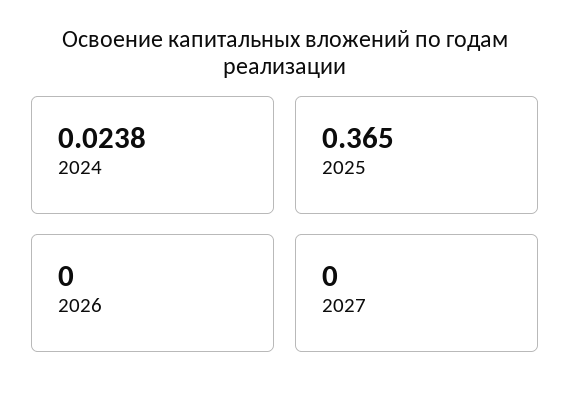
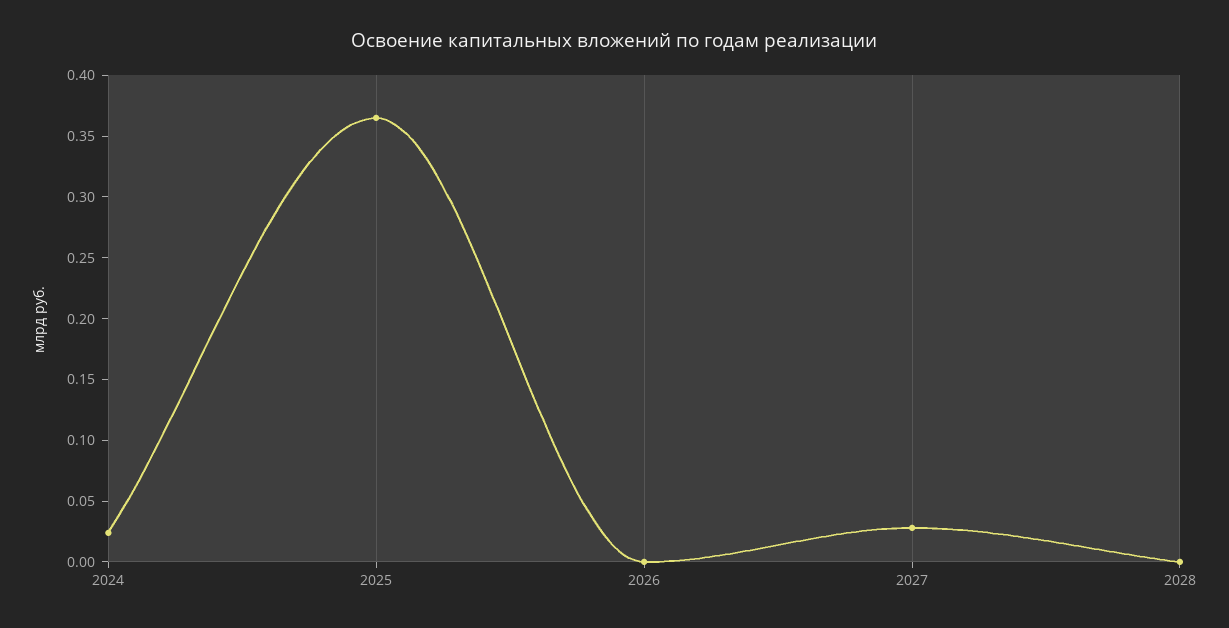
2027: 0 -> 0.03
2028: none -> 0

